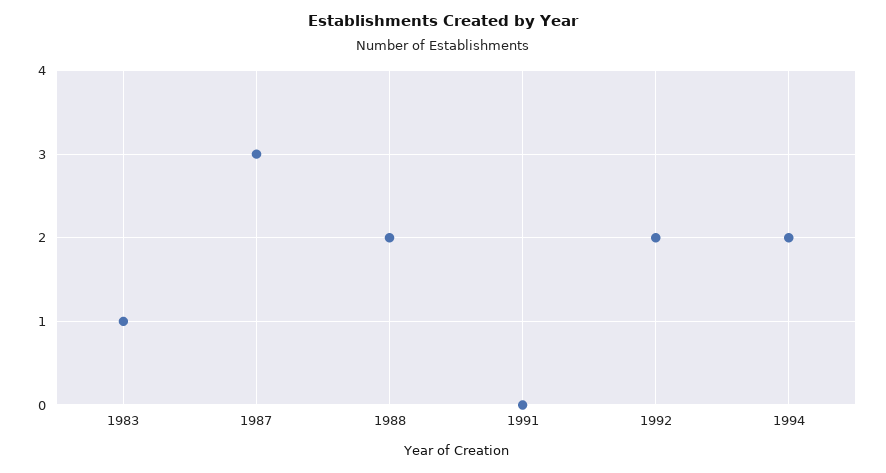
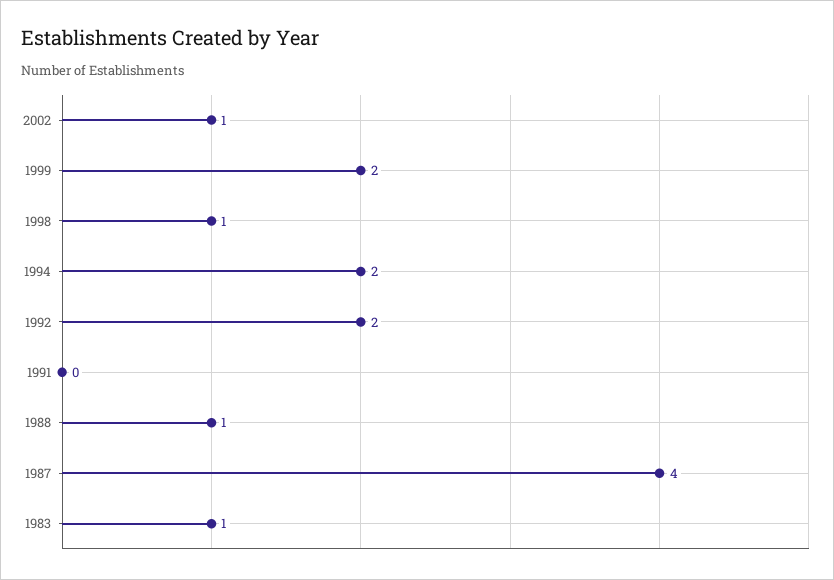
1987: 3 -> 4
1988: 2 -> 1
2002: none -> 1
1999: none -> 2
1998: none -> 1

